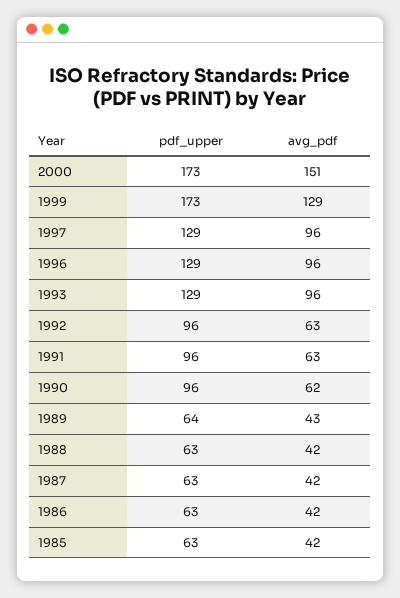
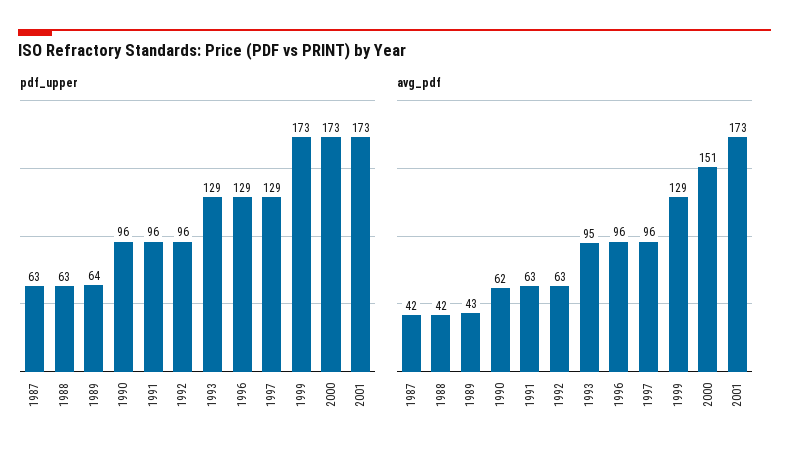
avg_pdf, 1993: 96 -> 95
pdf_upper, 1986: 63 -> none
avg_pdf, 1986: 42 -> none
pdf_upper, 1985: 63 -> none
avg_pdf, 1985: 42 -> none
pdf_upper, 2001: none -> 173
avg_pdf, 2001: none -> 173

